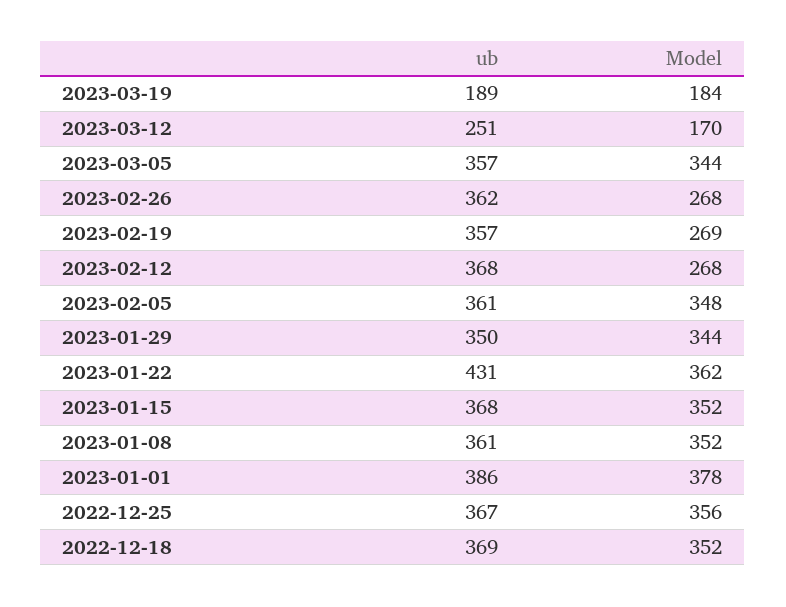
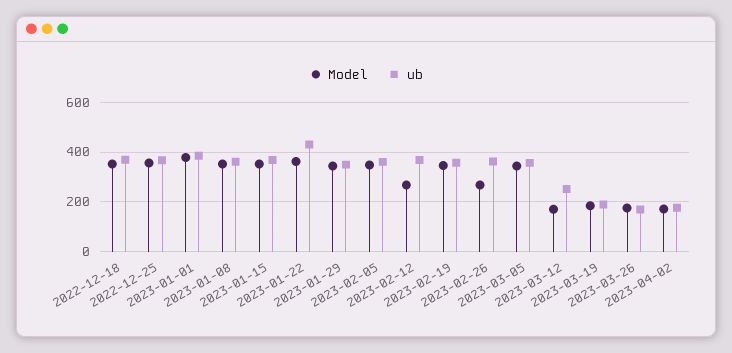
Model, 2023-02-19: 269 -> 350
Model, 2023-03-26: none -> 175
ub, 2023-03-26: none -> 175
Model, 2023-04-02: none -> 175
ub, 2023-04-02: none -> 175

